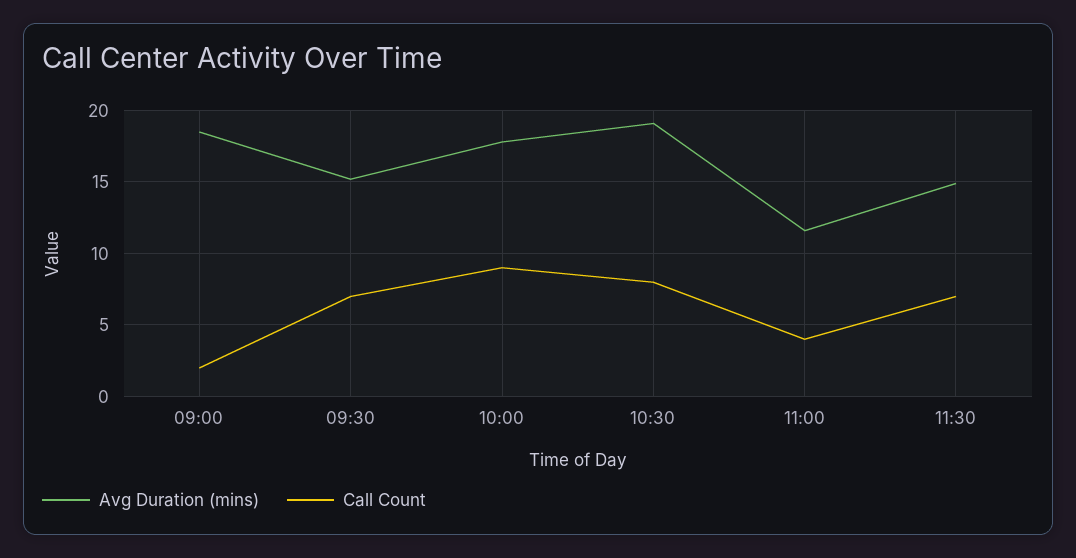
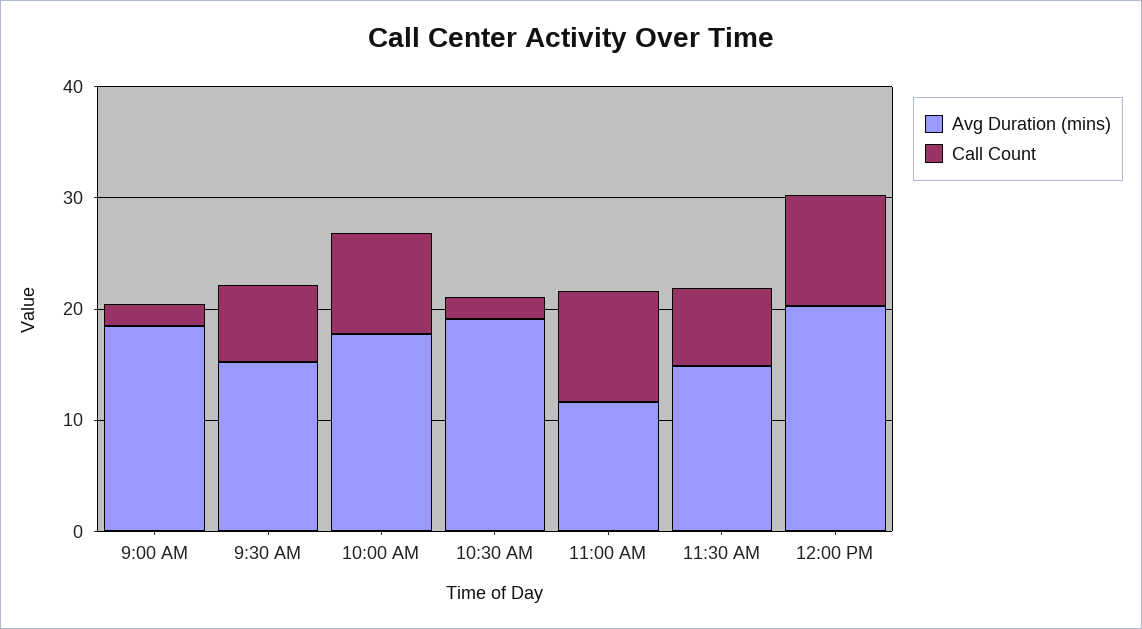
Call Count, 10:30: 8 -> 2
Call Count, 11:00: 4 -> 10
Avg Duration (mins), 12:00 PM: none -> 20
Call Count, 12:00 PM: none -> 10

